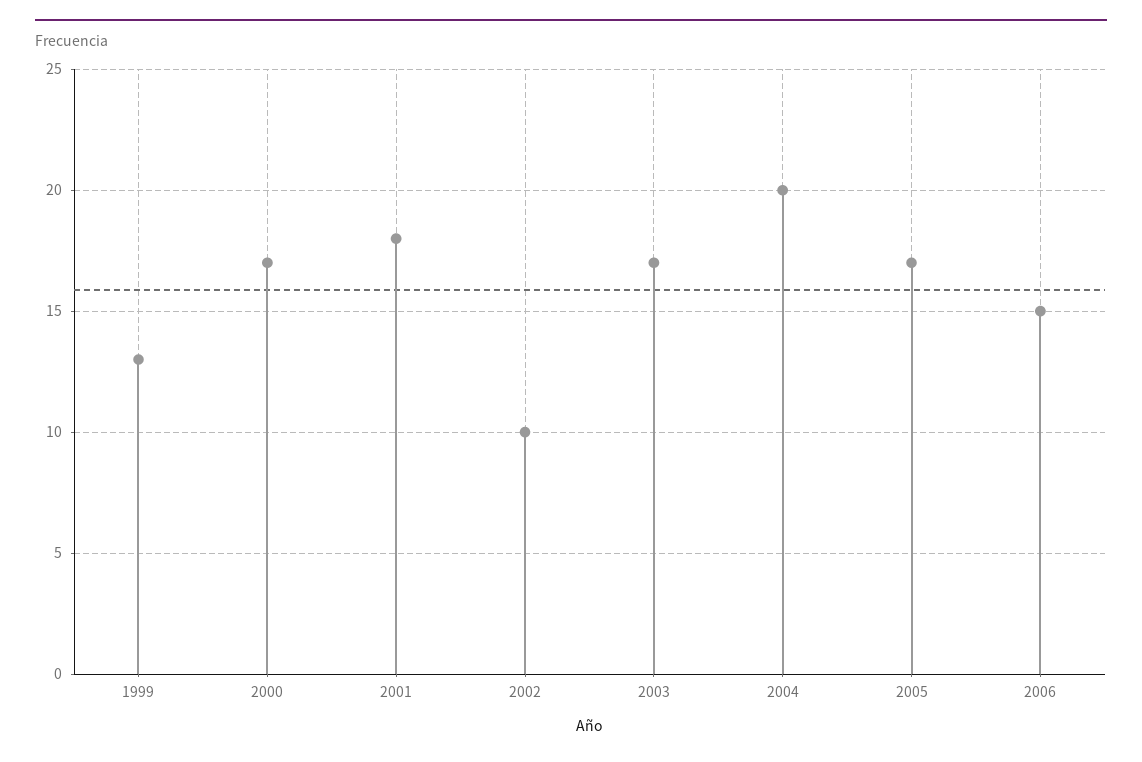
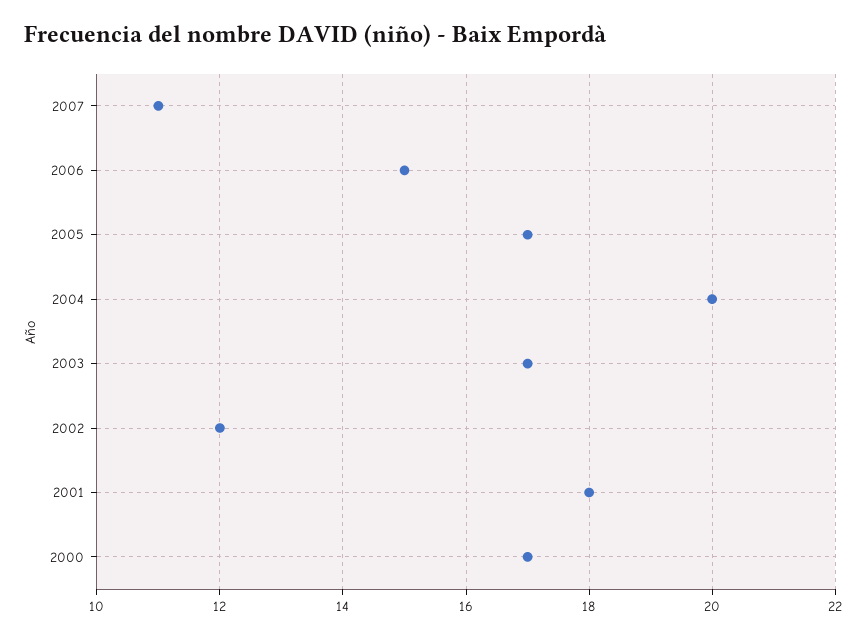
1999: 13 -> none
2002: 10 -> 12
2007: none -> 11

